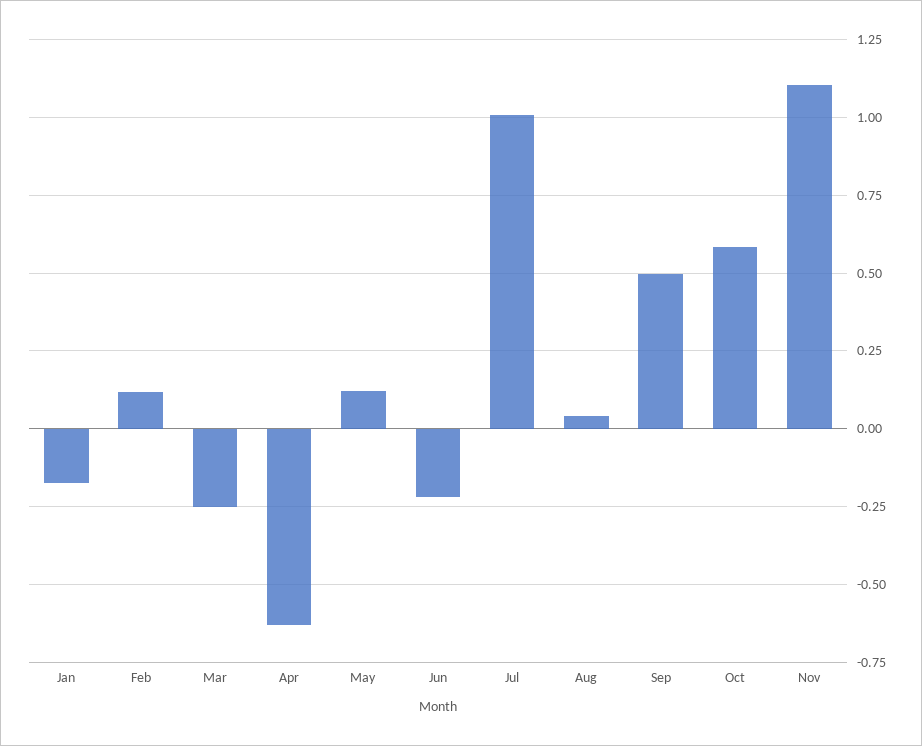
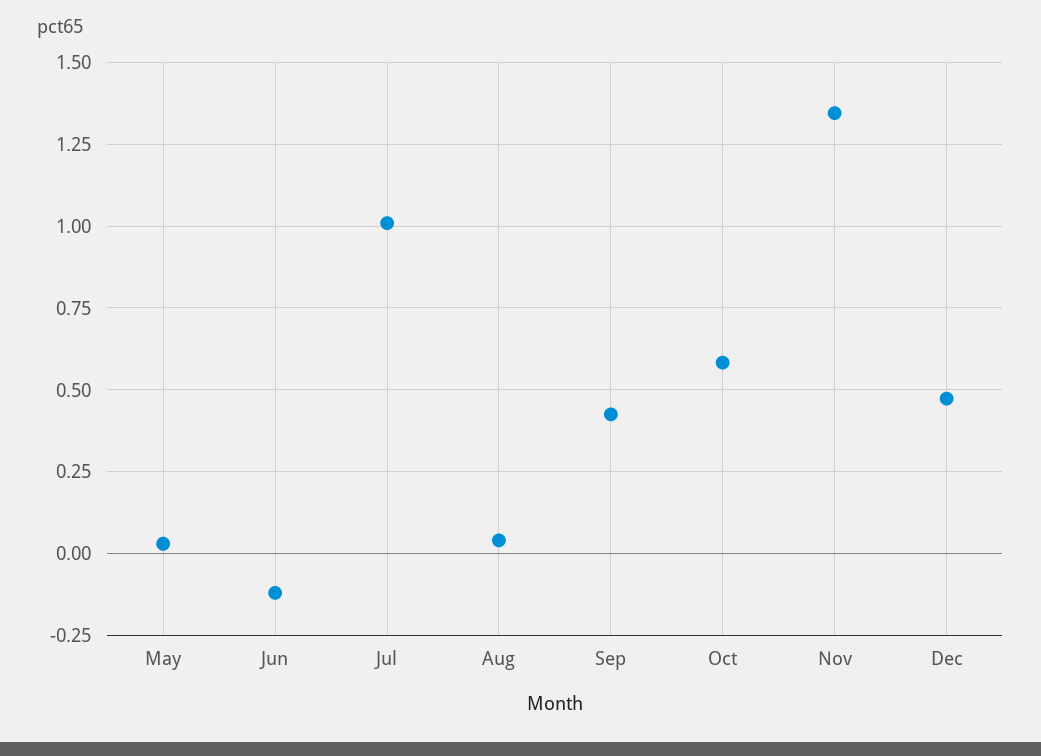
Jan: -0.175 -> none
Feb: 0.125 -> none
Mar: -0.25 -> none
Apr: -0.625 -> none
May: 0.125 -> 0.025
Jun: -0.225 -> -0.125
Sep: 0.5 -> 0.425
Nov: 1.1 -> 1.35
Dec: none -> 0.475

